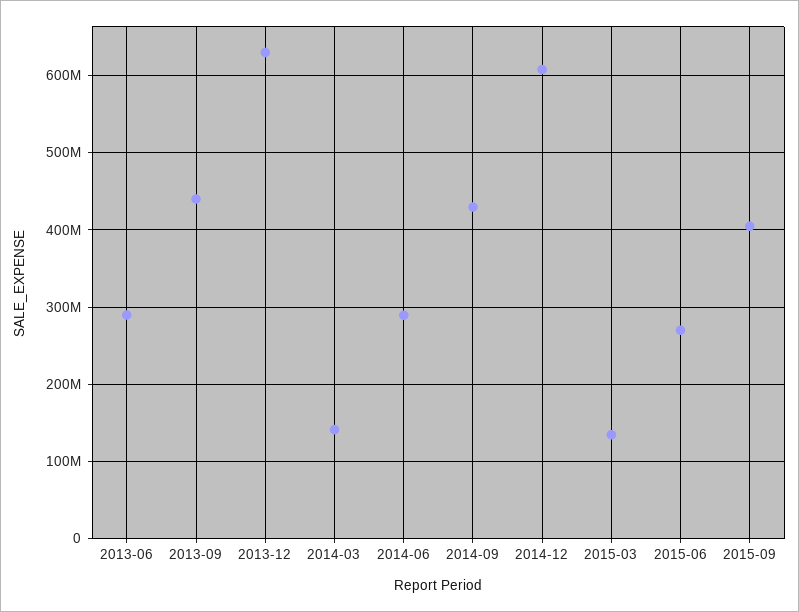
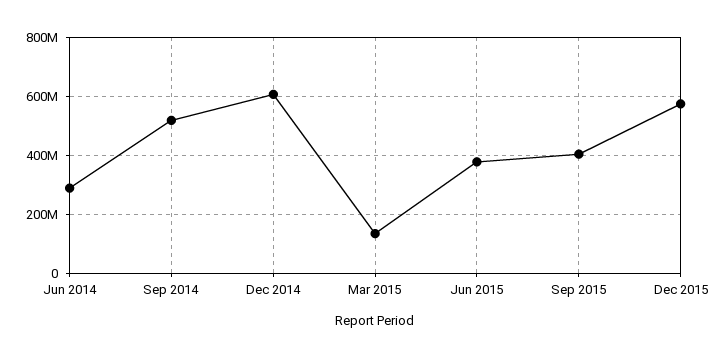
2013-06: 290000000 -> none
2013-09: 440000000 -> none
2013-12: 630000000 -> none
2014-03: 140000000 -> none
2014-09: 430000000 -> 525000000
2015-06: 270000000 -> 375000000
Dec 2015: none -> 575000000

